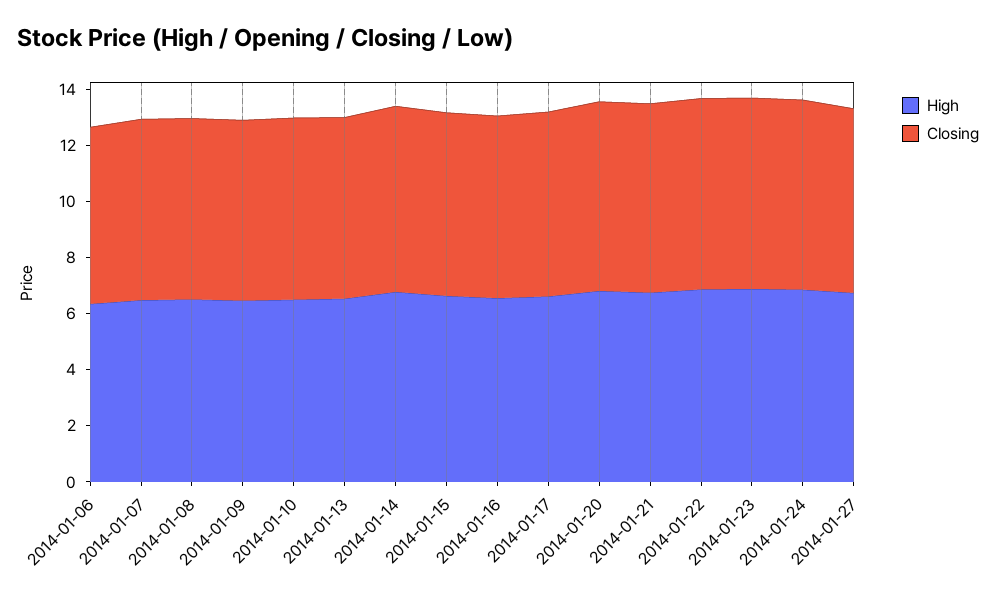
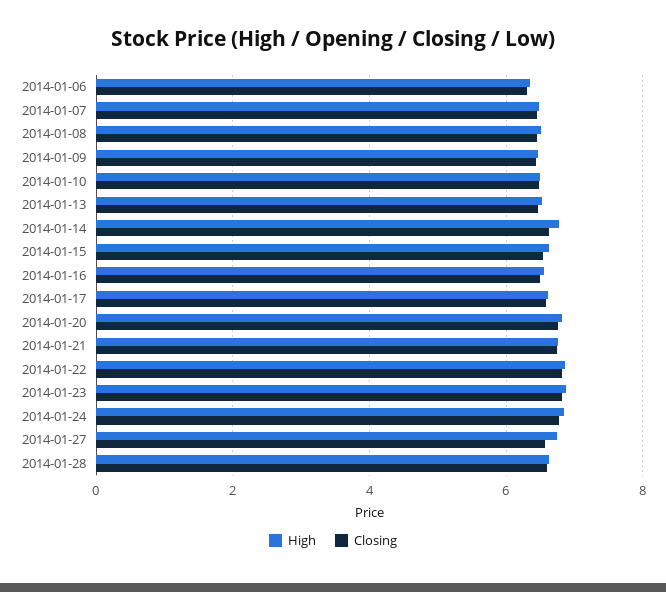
High, 2014-01-28: none -> 6.6
Closing, 2014-01-28: none -> 6.6

